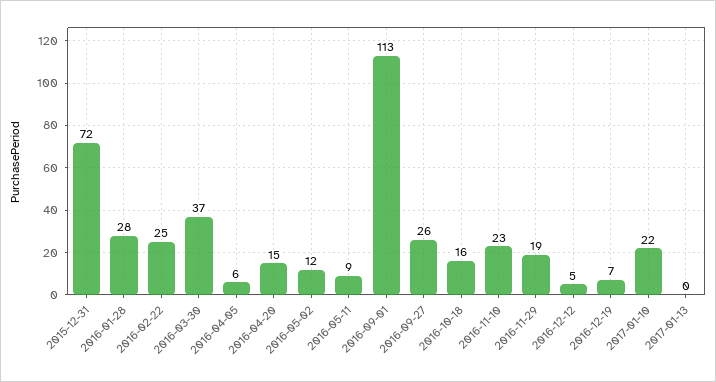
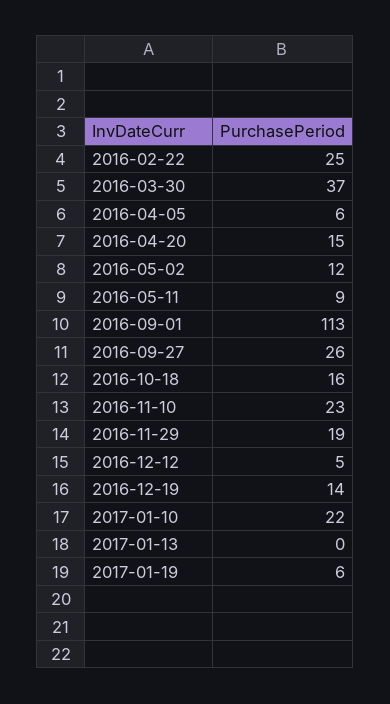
2015-12-31: 72 -> none
2016-01-28: 28 -> none
2016-12-19: 7 -> 14
2017-01-19: none -> 6

